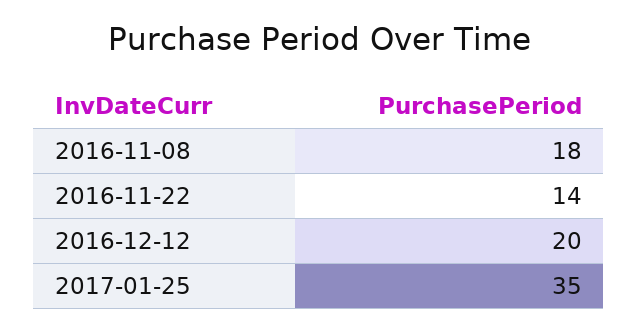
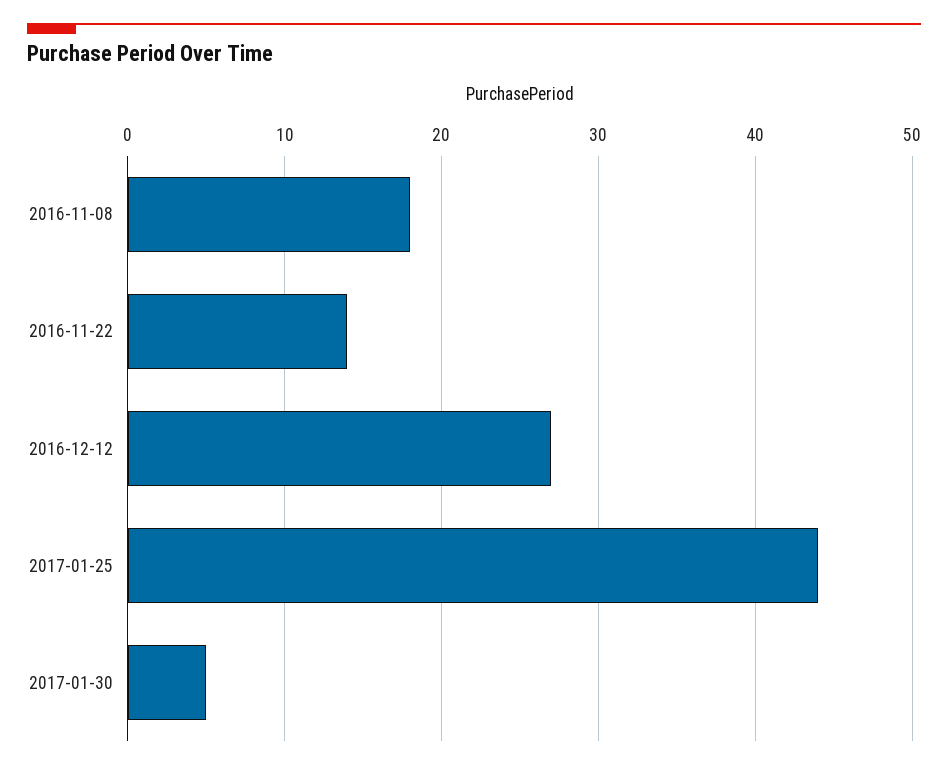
2016-12-12: 20 -> 27
2017-01-25: 35 -> 44
2017-01-30: none -> 5

